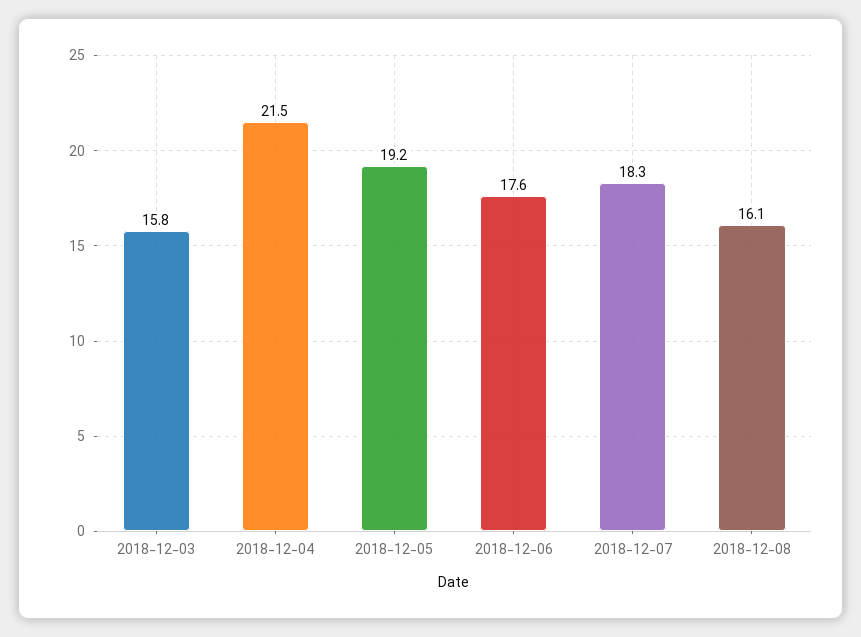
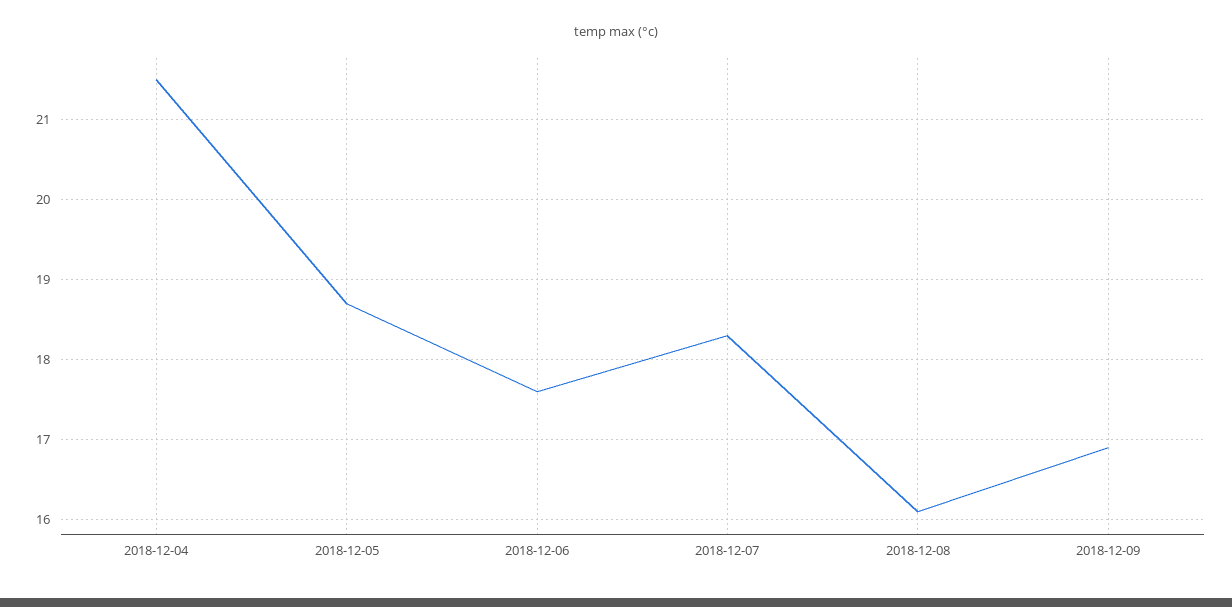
2018-12-03: 15.8 -> none
2018-12-05: 19.2 -> 18.7
2018-12-09: none -> 16.9

